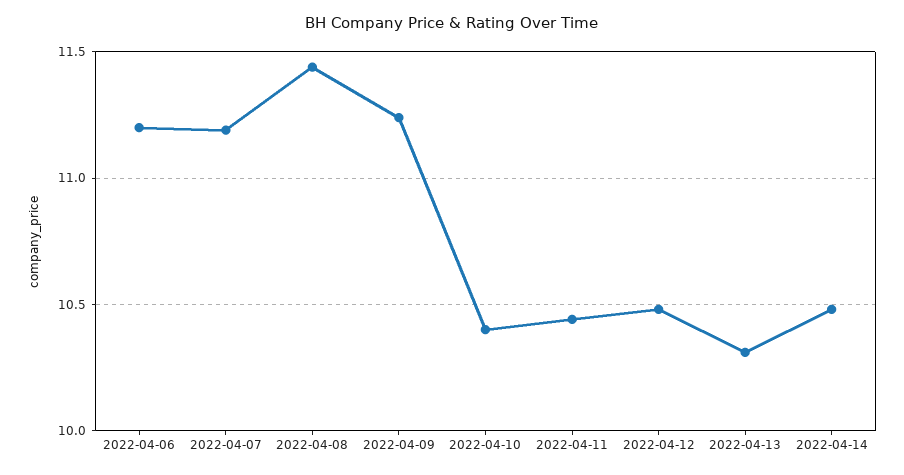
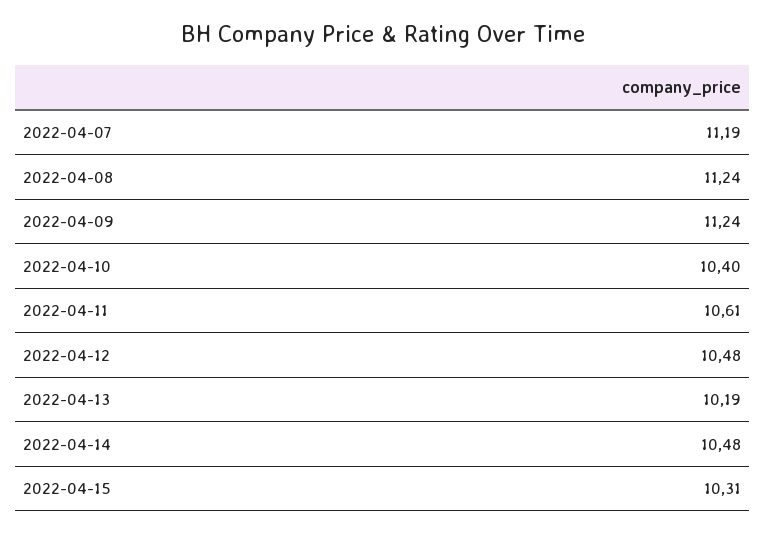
2022-04-06: 11.2 -> none
2022-04-08: 11.45 -> 11.24
2022-04-11: 10.45 -> 10.61
2022-04-13: 10.3 -> 10.19
2022-04-15: none -> 10.31

